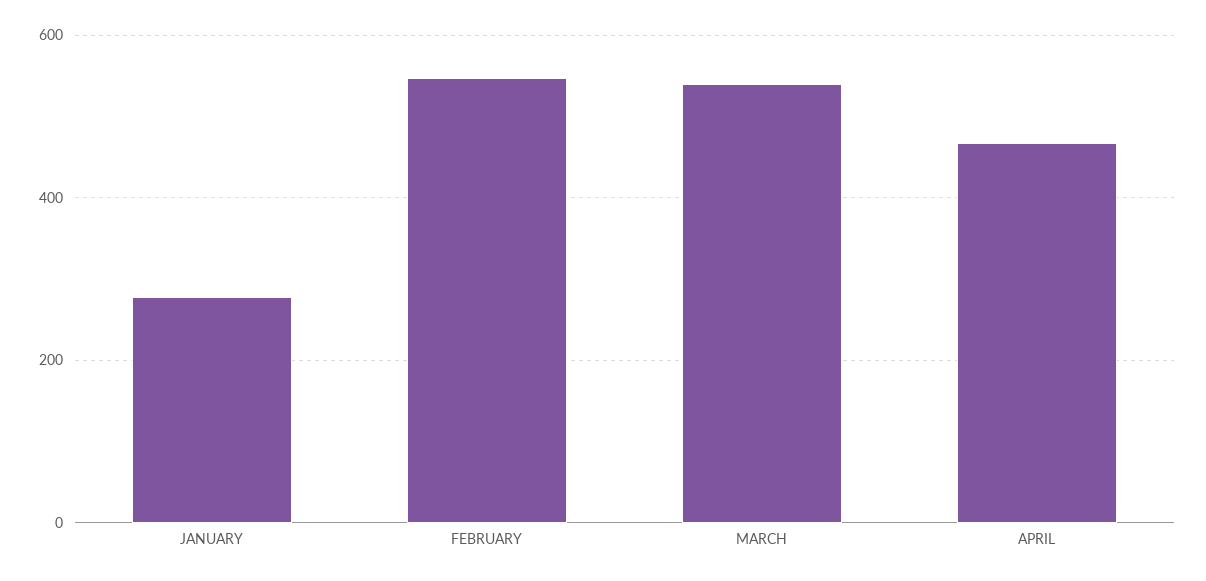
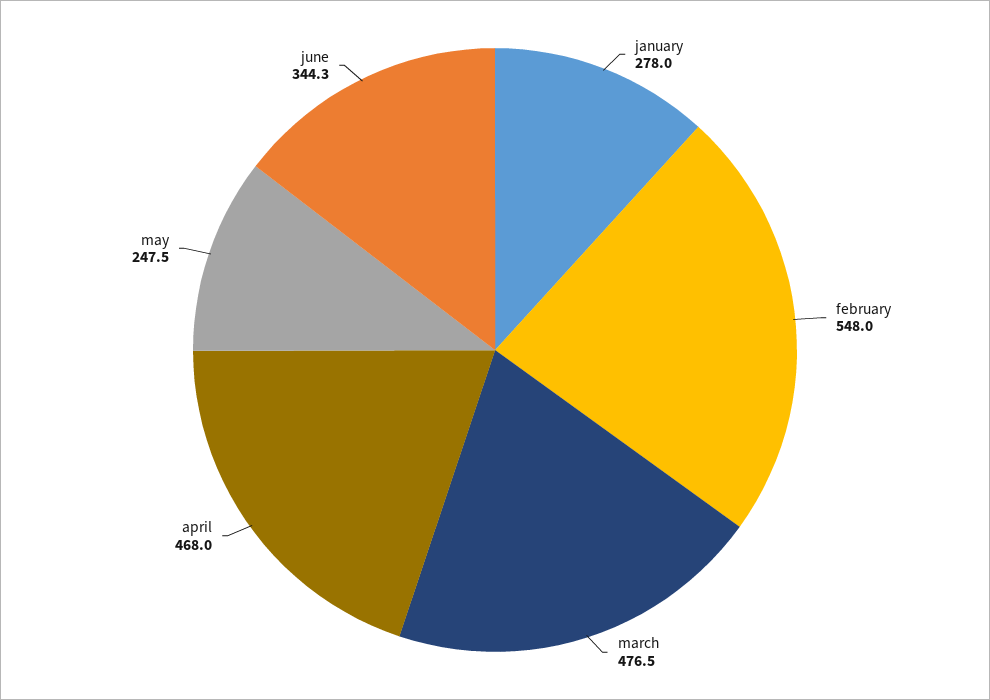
MARCH: 540 -> 476.5
may: none -> 247.5
june: none -> 344.3

